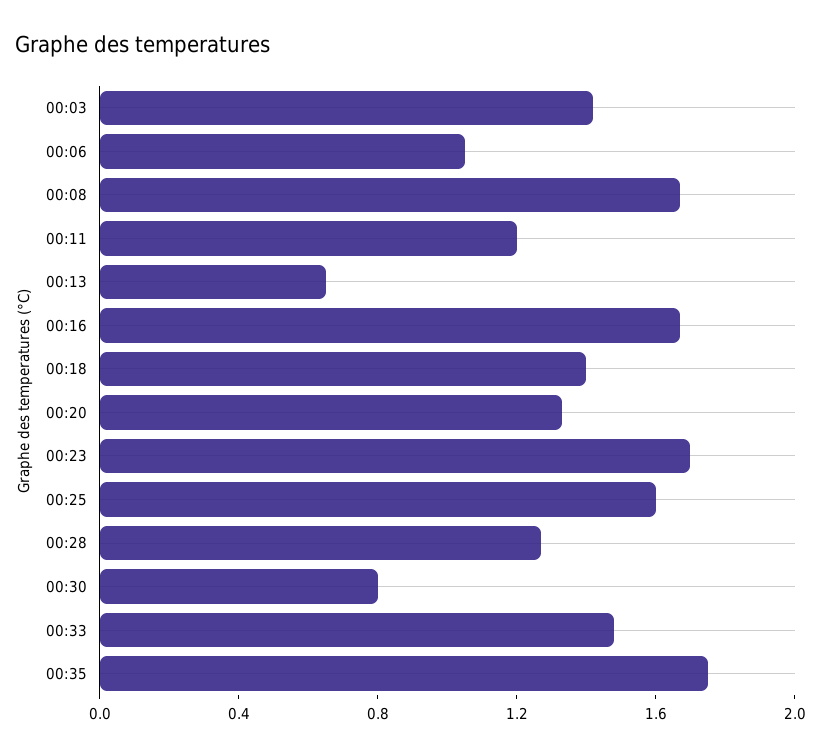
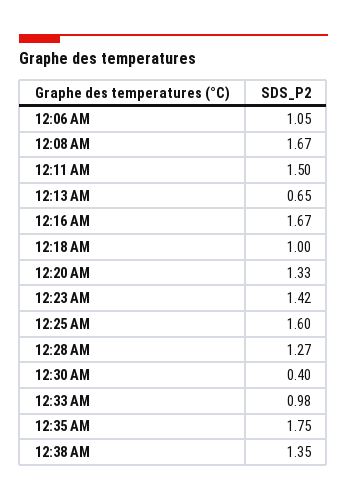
00:03: 1.4 -> none
00:11: 1.2 -> 1.5
00:18: 1.4 -> 1
00:23: 1.7 -> 1.42
00:30: 0.8 -> 0.4
00:33: 1.5 -> 0.98
12:38 AM: none -> 1.35

